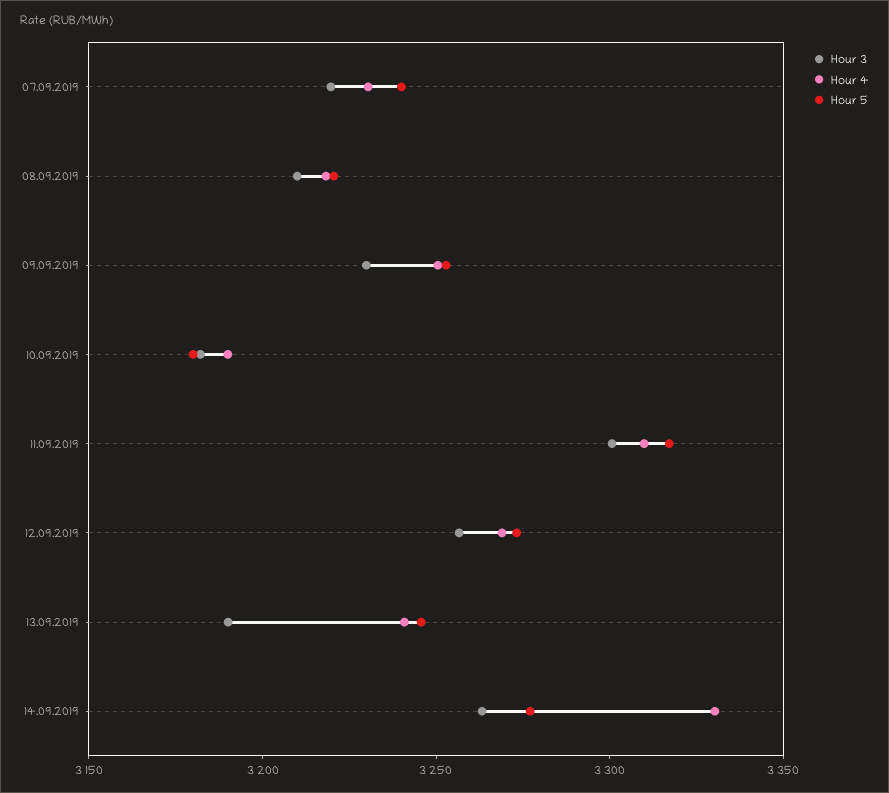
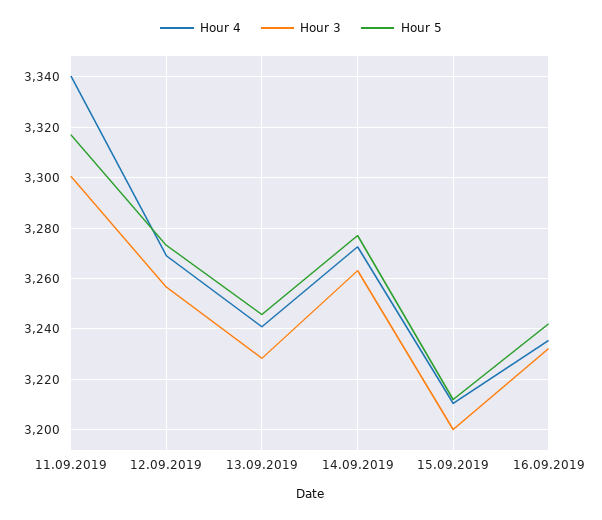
Hour 3, 07.09.2019: 3220 -> none
Hour 4, 07.09.2019: 3230 -> none
Hour 5, 07.09.2019: 3240 -> none
Hour 3, 08.09.2019: 3210 -> none
Hour 4, 08.09.2019: 3220 -> none
Hour 5, 08.09.2019: 3220 -> none
Hour 3, 09.09.2019: 3230 -> none
Hour 4, 09.09.2019: 3250 -> none
Hour 5, 09.09.2019: 3250 -> none
Hour 3, 10.09.2019: 3180 -> none
Hour 4, 10.09.2019: 3190 -> none
Hour 5, 10.09.2019: 3180 -> none
Hour 4, 11.09.2019: 3310 -> 3340
Hour 3, 13.09.2019: 3190 -> 3227.5
Hour 4, 14.09.2019: 3330 -> 3272.5
Hour 4, 15.09.2019: none -> 3210
Hour 3, 15.09.2019: none -> 3200
Hour 5, 15.09.2019: none -> 3212.5
Hour 4, 16.09.2019: none -> 3235
Hour 3, 16.09.2019: none -> 3232.5
Hour 5, 16.09.2019: none -> 3242.5

